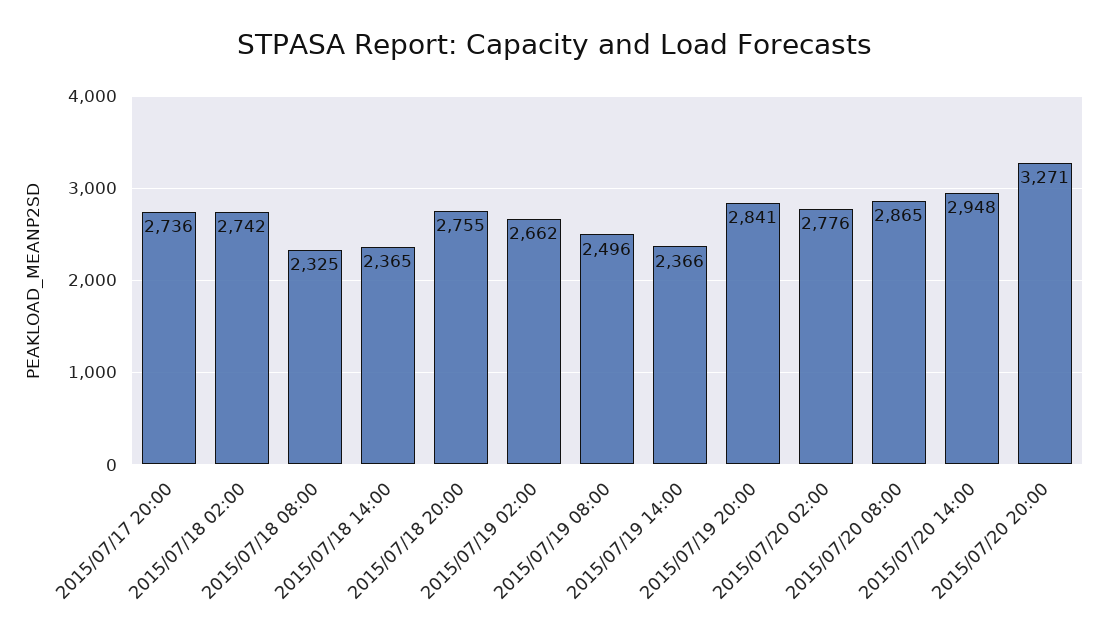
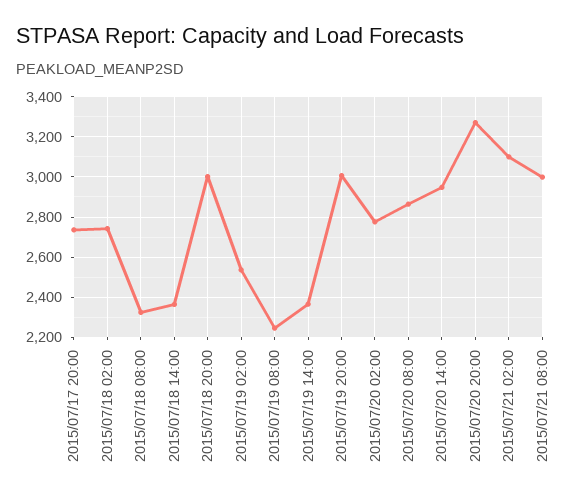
2015/07/18 20:00: 2755 -> 3000
2015/07/19 02:00: 2662 -> 2550
2015/07/19 08:00: 2496 -> 2250
2015/07/19 20:00: 2841 -> 3000
2015/07/21 02:00: none -> 3100
2015/07/21 08:00: none -> 3000

